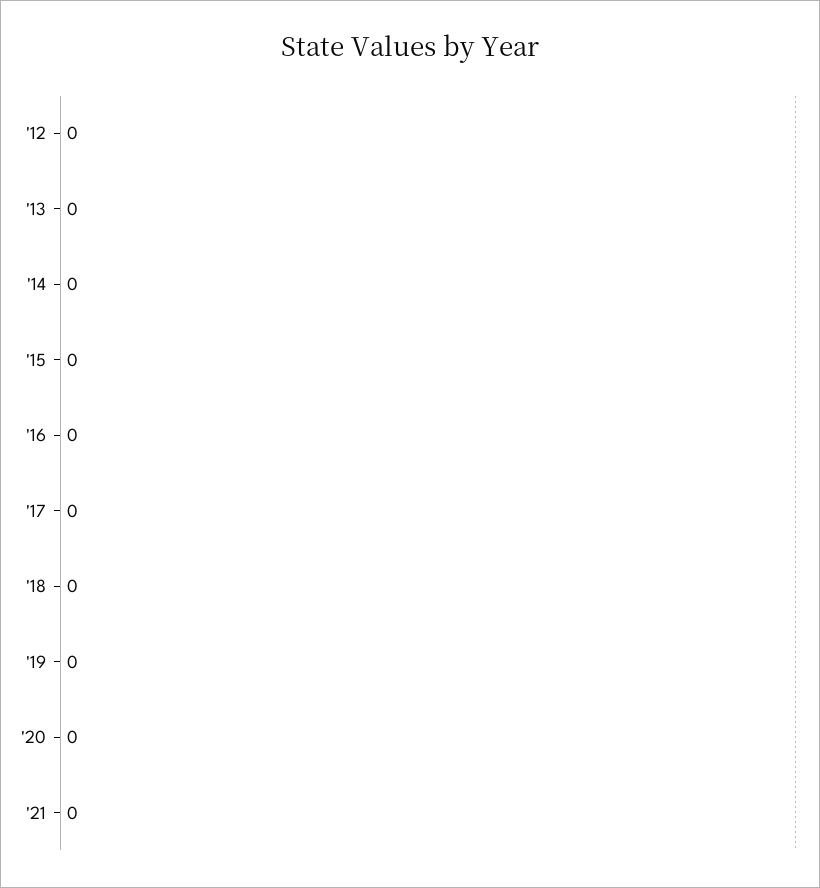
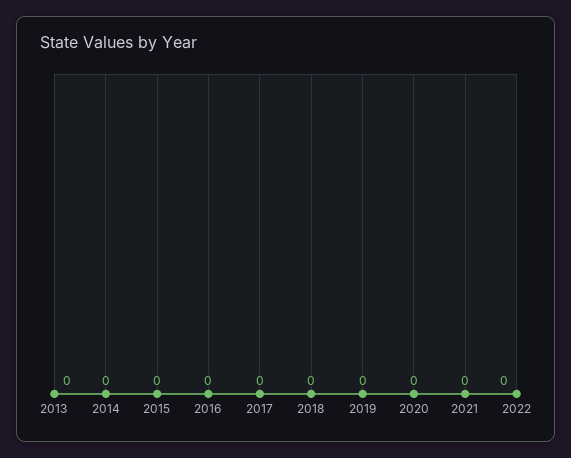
'12: 0 -> none
2022: none -> 0

